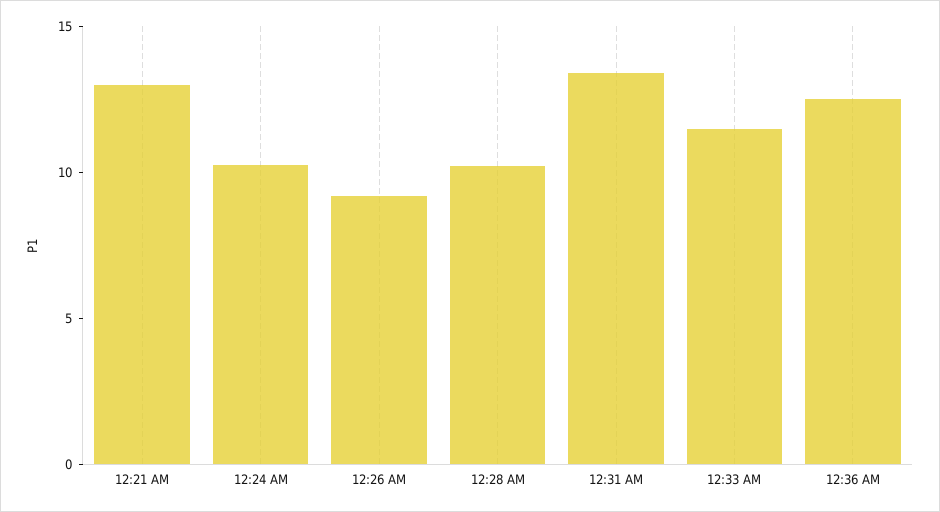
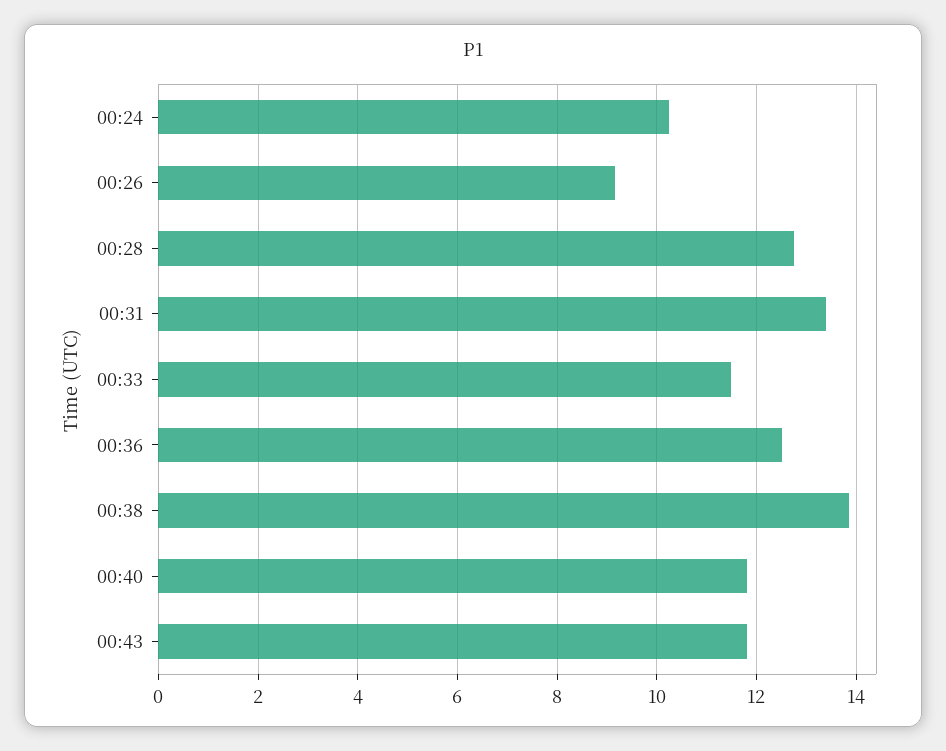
12:21 AM: 13 -> none
12:28 AM: 10 -> 12.8
00:38: none -> 13.8
00:40: none -> 11.8
00:43: none -> 11.8

